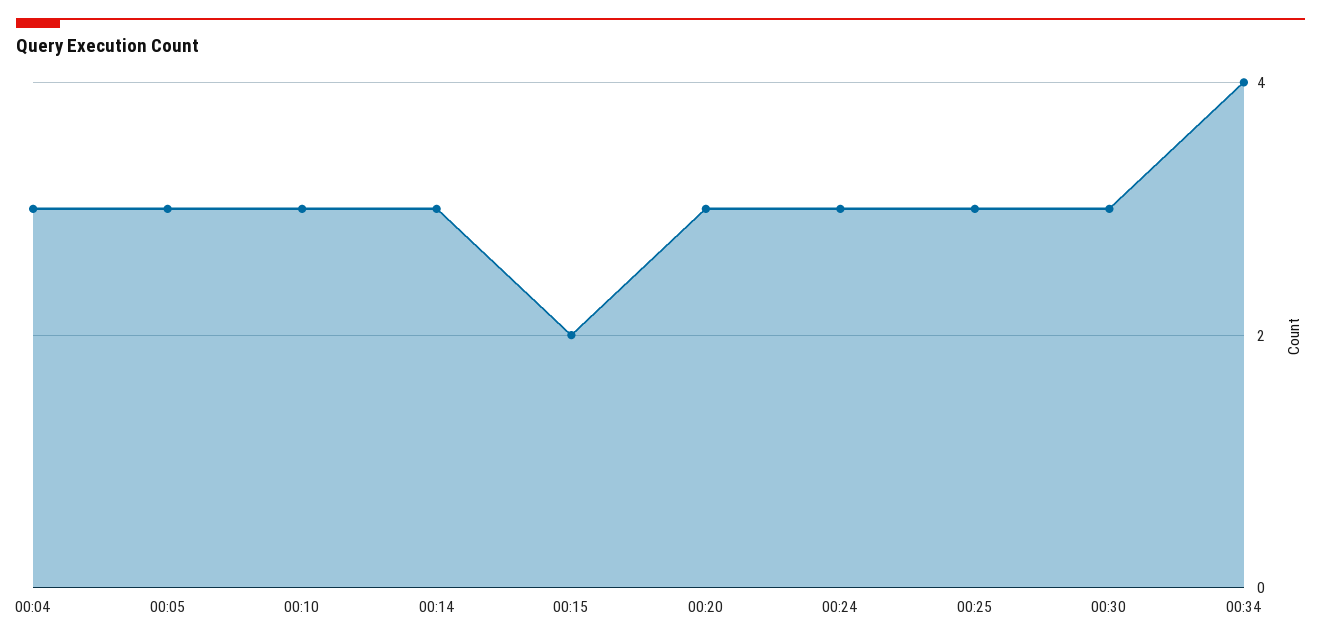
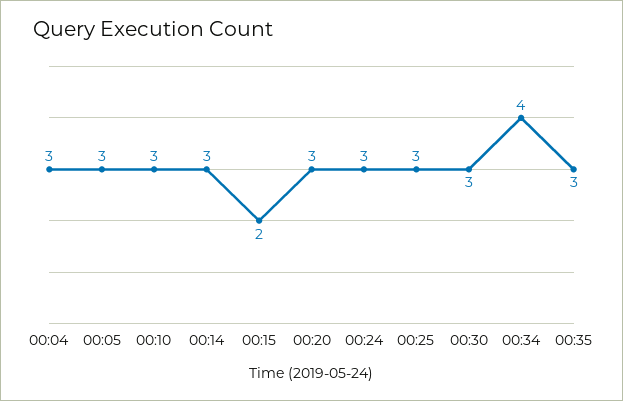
00:35: none -> 3

